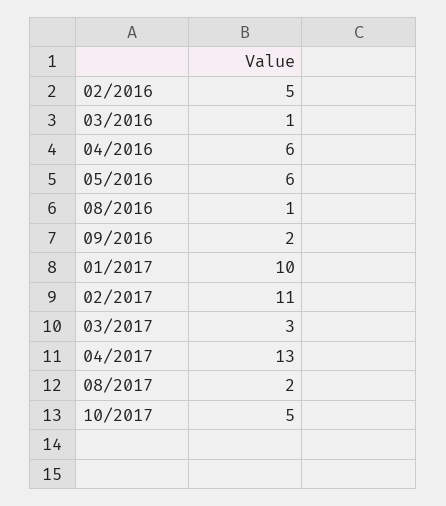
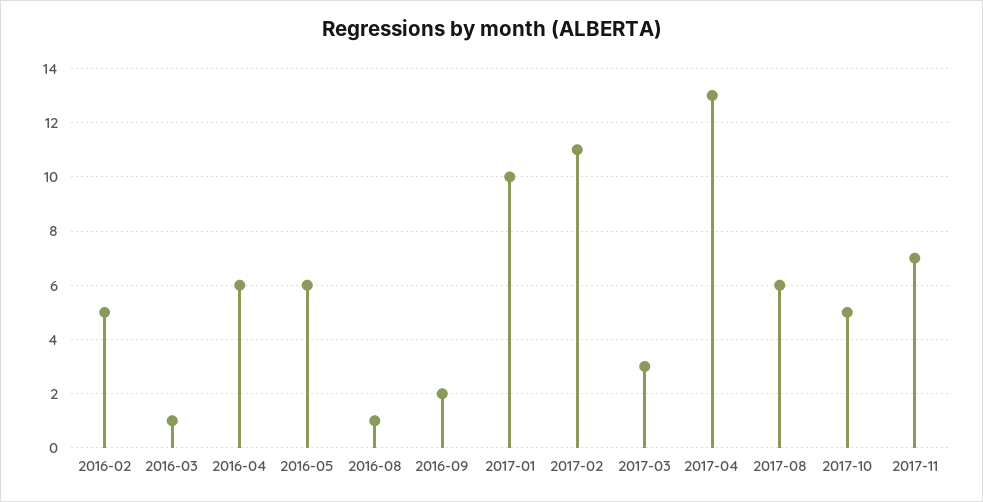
08/2017: 2 -> 6
2017-11: none -> 7

